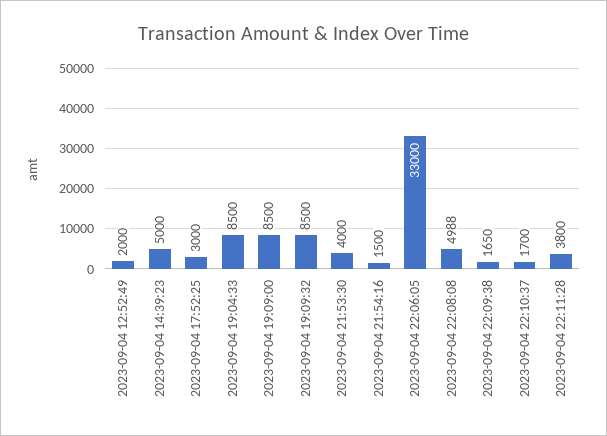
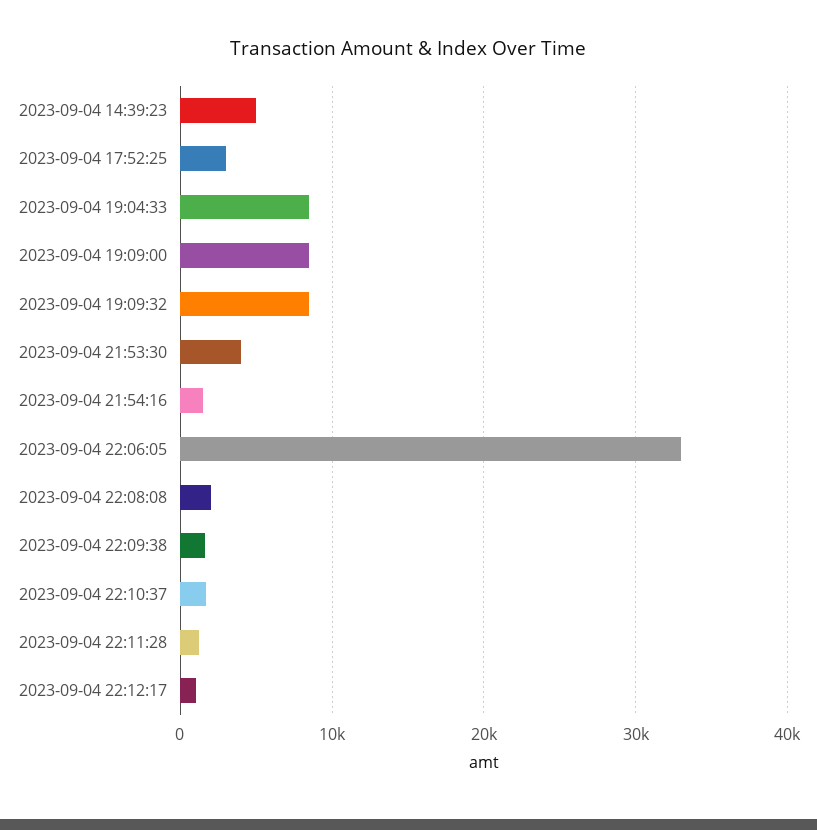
2023-09-04 12:52:49: 2000 -> none
2023-09-04 22:08:08: 4988 -> 2000
2023-09-04 22:11:28: 3800 -> 1000
2023-09-04 22:12:17: none -> 1000

